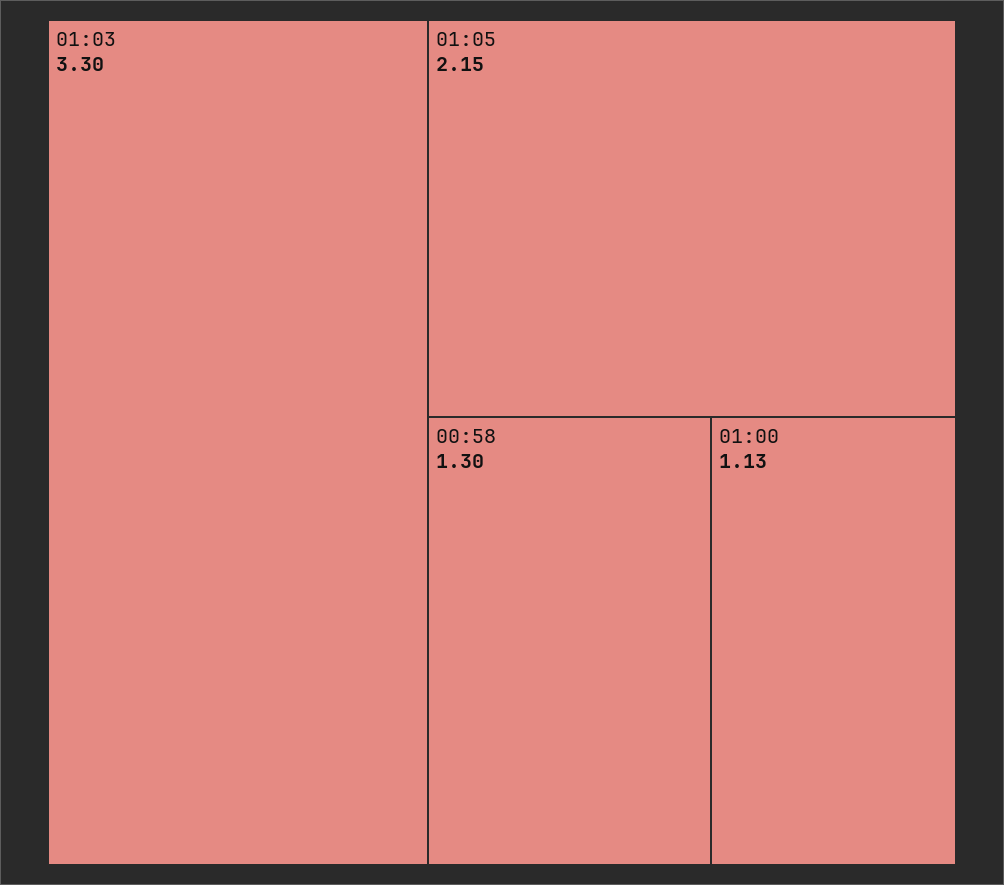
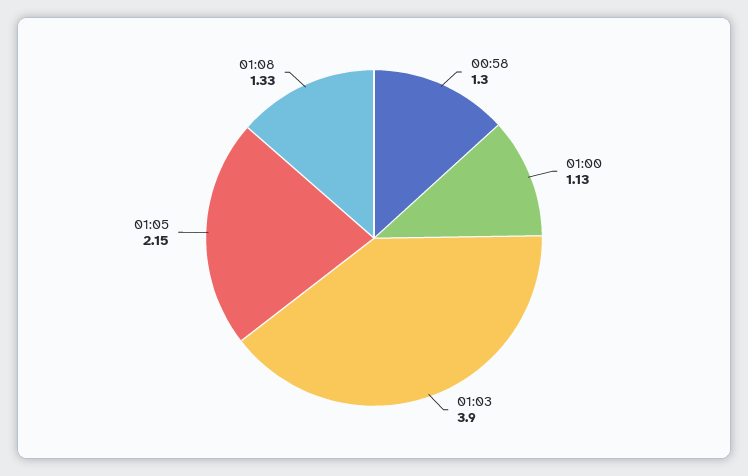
01:03: 3.3 -> 3.9
01:08: none -> 1.33

